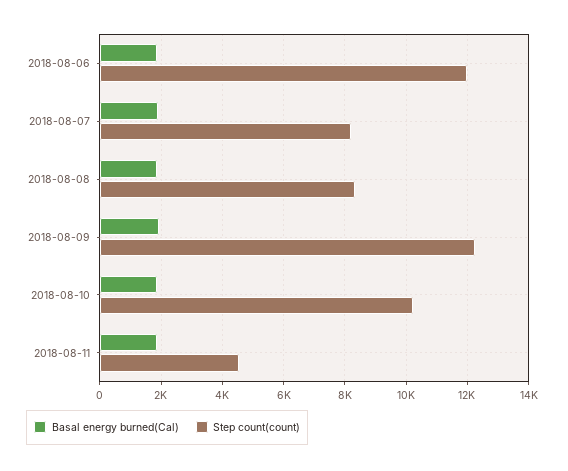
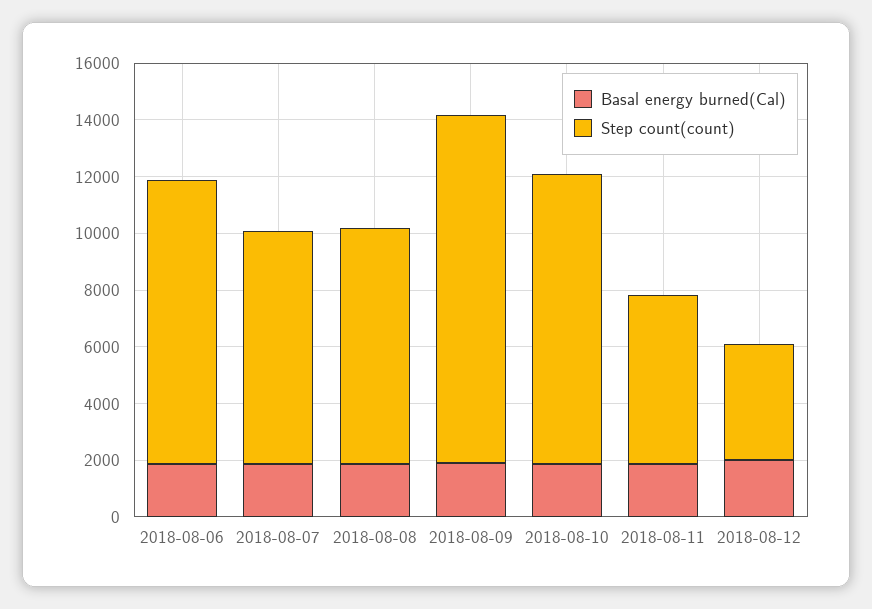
Step count(count), 2018-08-06: 12000 -> 10000
Step count(count), 2018-08-11: 4600 -> 6000
Basal energy burned(Cal), 2018-08-12: none -> 2000
Step count(count), 2018-08-12: none -> 4000

